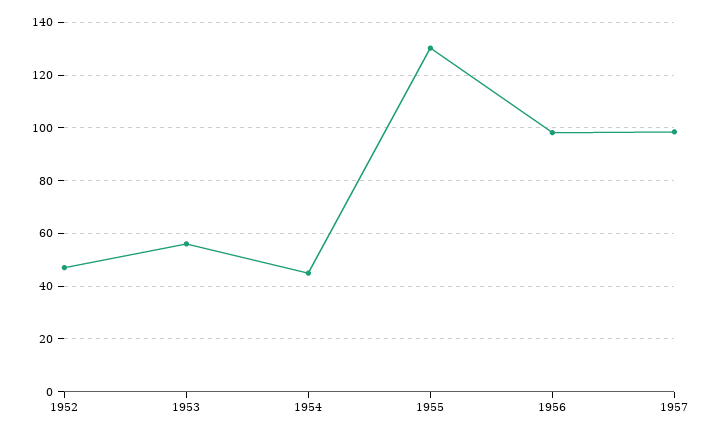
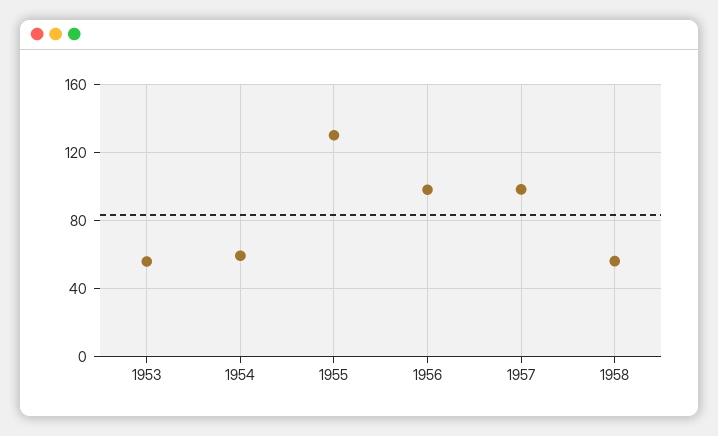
1952: 47.5 -> none
1954: 45 -> 60
1958: none -> 55

